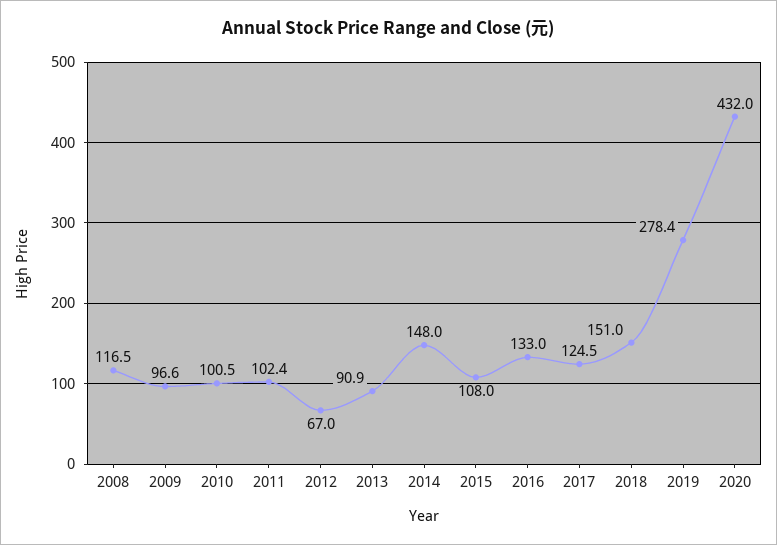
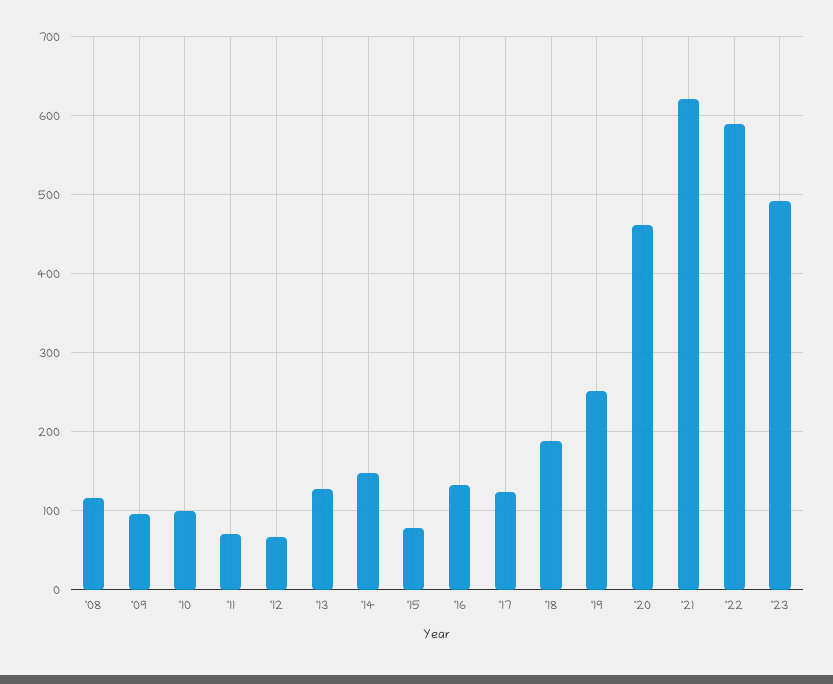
2011: 102.4 -> 70
2013: 90.9 -> 130
2015: 108 -> 80
2018: 151 -> 190
2019: 278.4 -> 250
2020: 432 -> 460
'21: none -> 620
'22: none -> 590
'23: none -> 490

